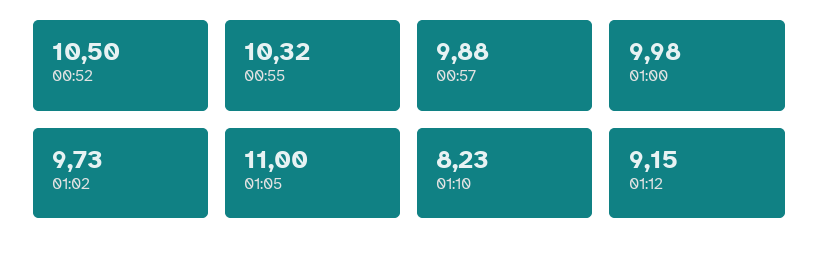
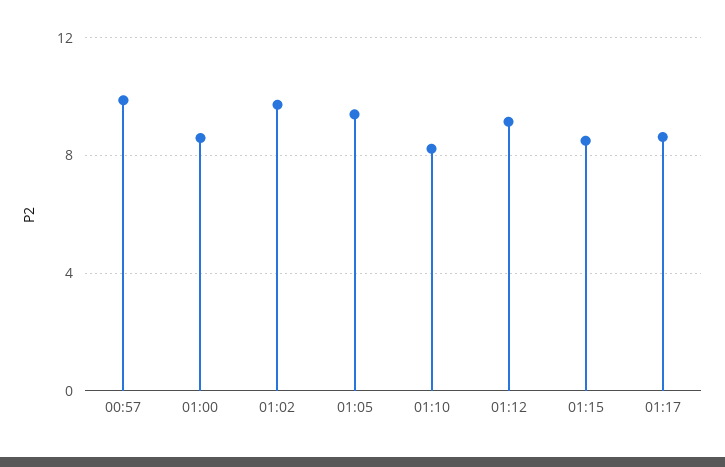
00:52: 10.5 -> none
00:55: 10.32 -> none
01:00: 9.98 -> 8.5
01:05: 11 -> 9.5
01:15: none -> 8.5
01:17: none -> 8.5

